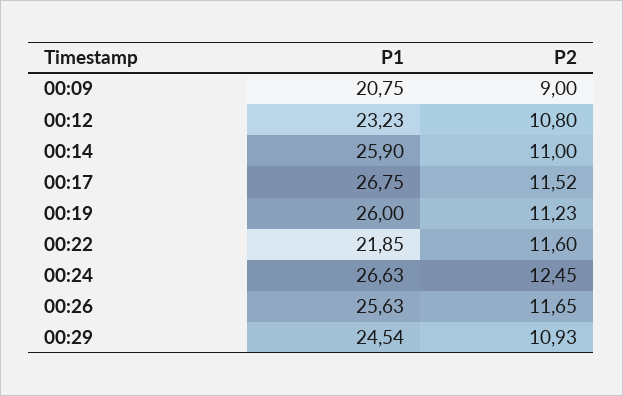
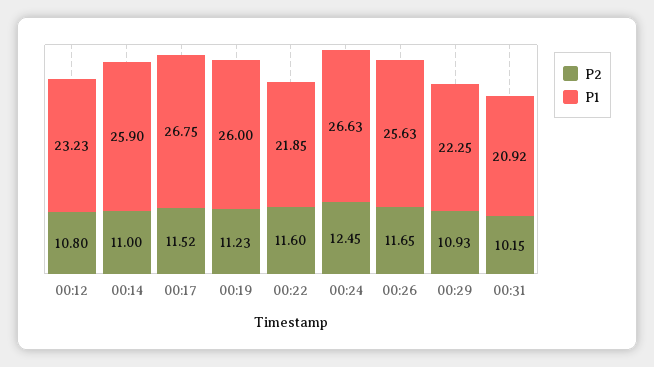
P1, 00:09: 20.75 -> none
P2, 00:09: 9 -> none
P1, 00:29: 24.54 -> 22.25
P2, 00:31: none -> 10.15
P1, 00:31: none -> 20.92

